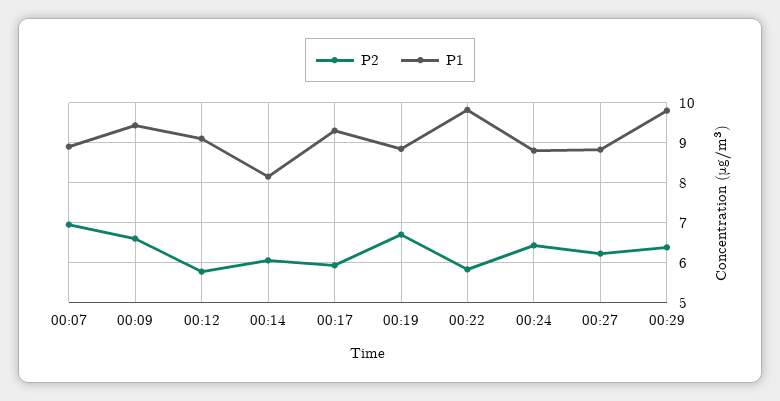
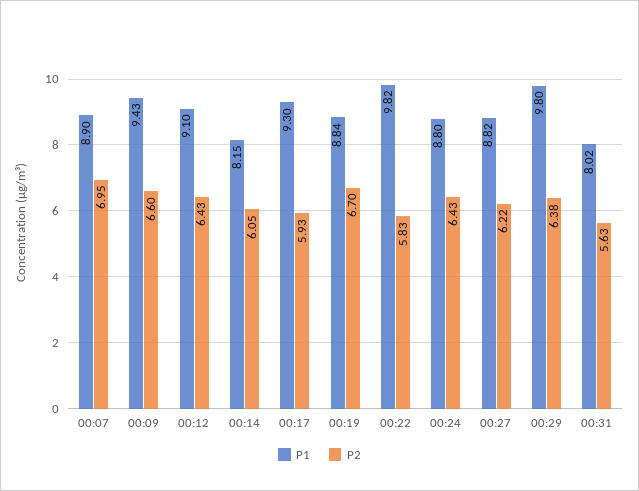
P2, 00:12: 5.8 -> 6.43
P1, 00:31: none -> 8.02
P2, 00:31: none -> 5.63

